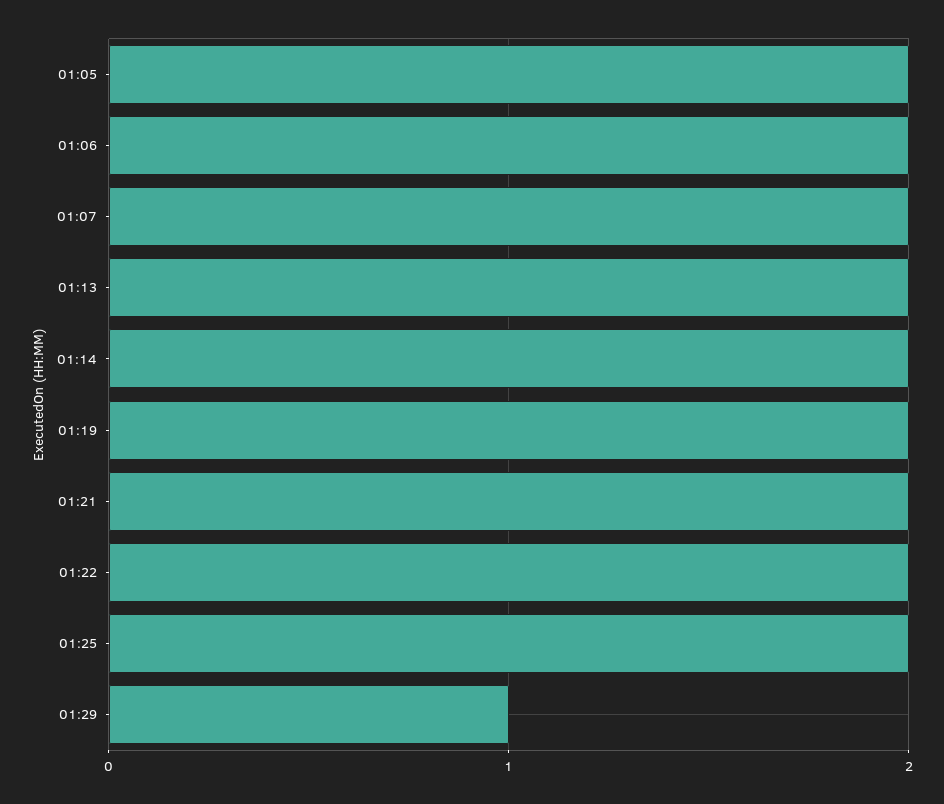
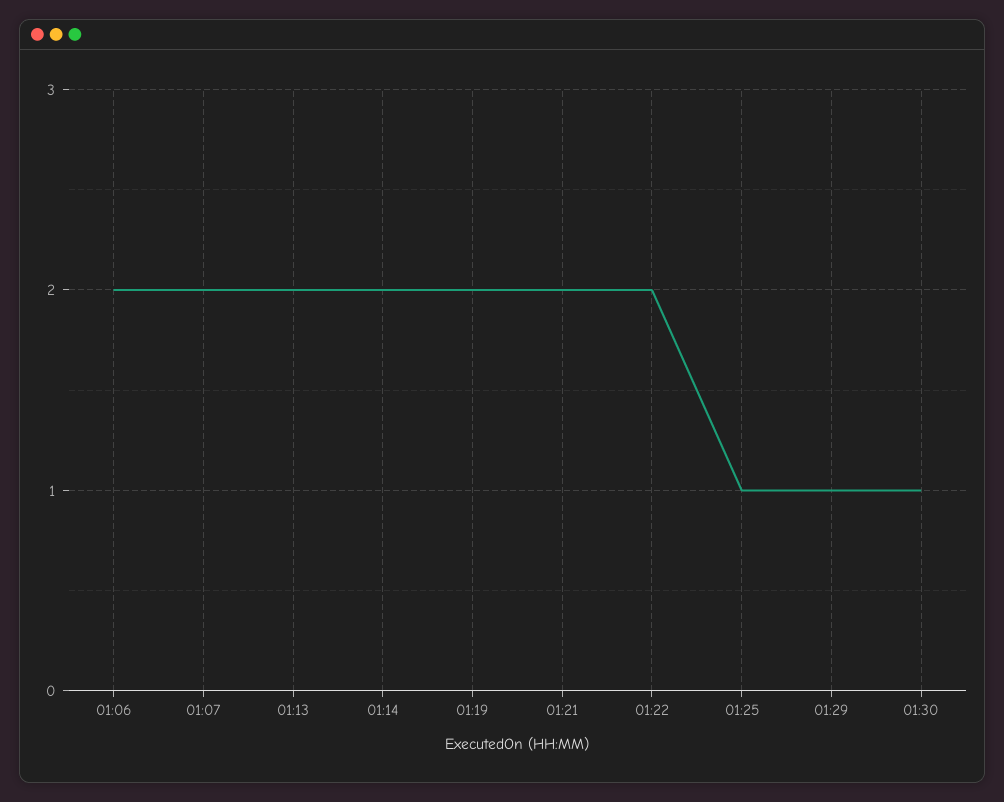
01:05: 2 -> none
01:25: 2 -> 1
01:30: none -> 1

